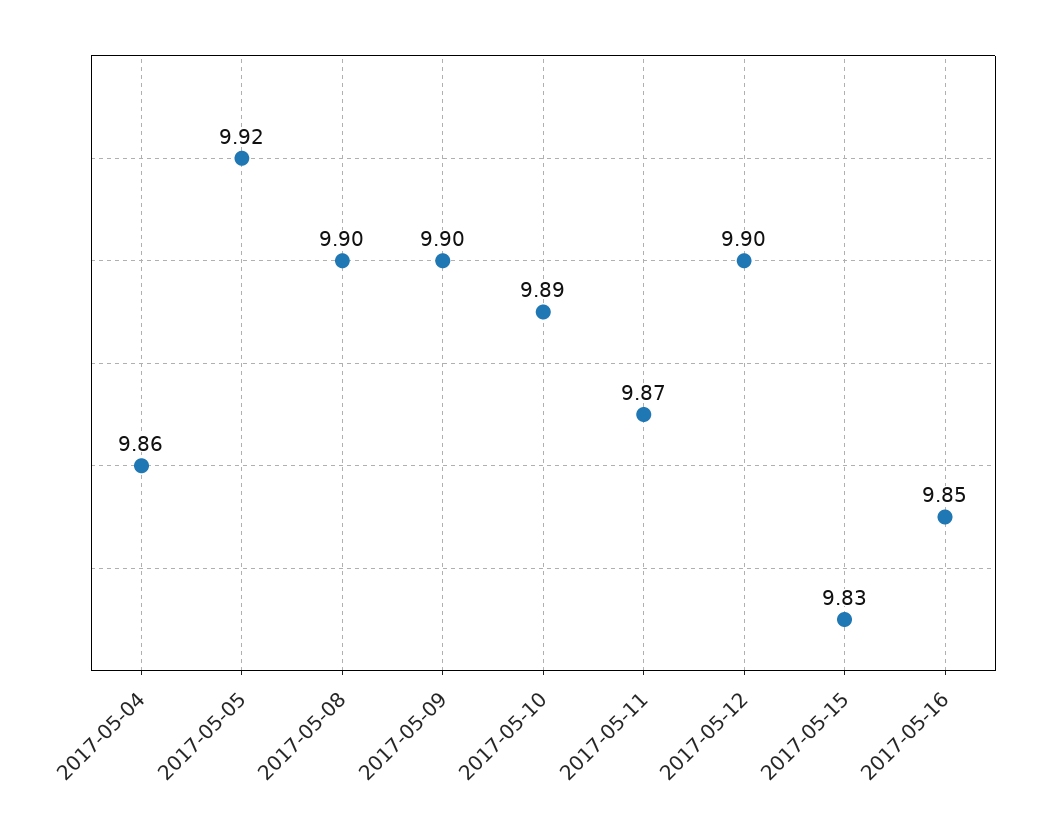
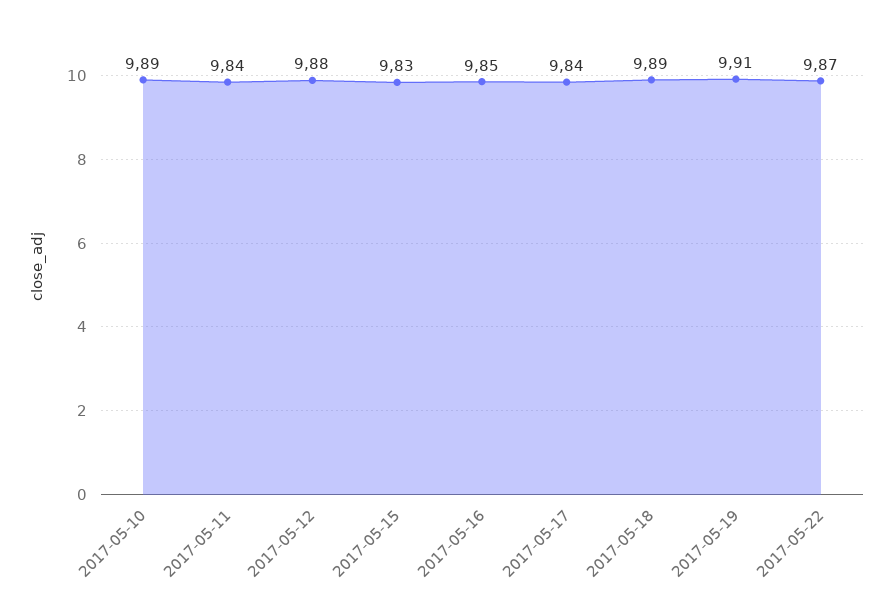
2017-05-04: 9.86 -> none
2017-05-05: 9.92 -> none
2017-05-08: 9.9 -> none
2017-05-09: 9.9 -> none
2017-05-11: 9.87 -> 9.84
2017-05-12: 9.9 -> 9.88
2017-05-17: none -> 9.84
2017-05-18: none -> 9.89
2017-05-19: none -> 9.91
2017-05-22: none -> 9.87

